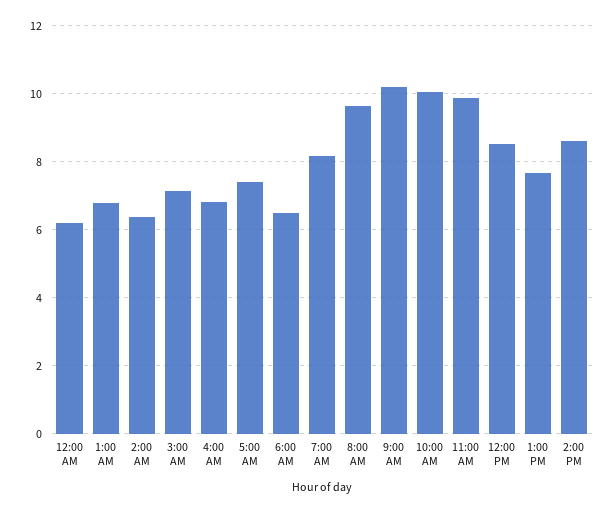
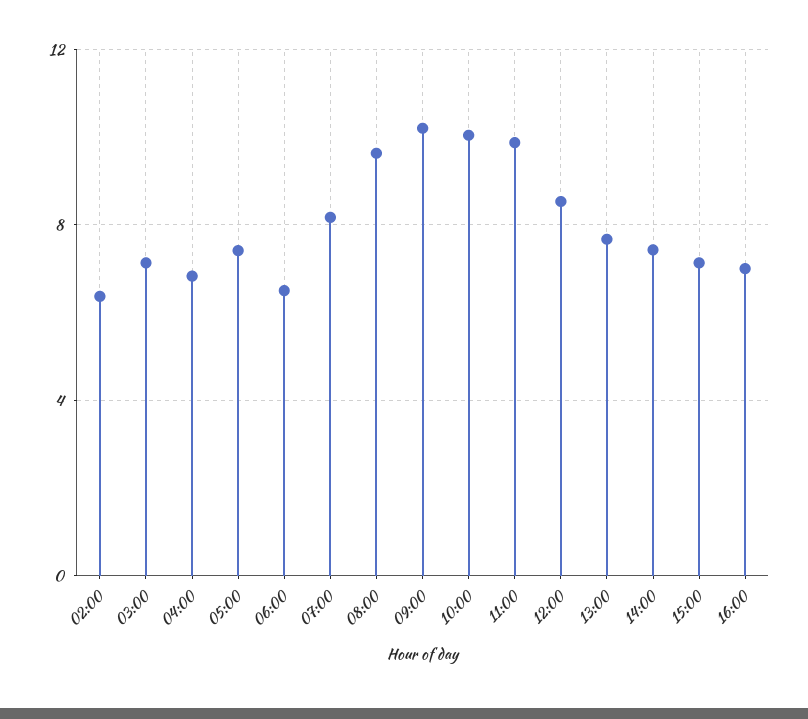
12:00 AM: 6.2 -> none
1:00 AM: 6.8 -> none
2:00 PM: 8.6 -> 7.5
15:00: none -> 7
16:00: none -> 7

